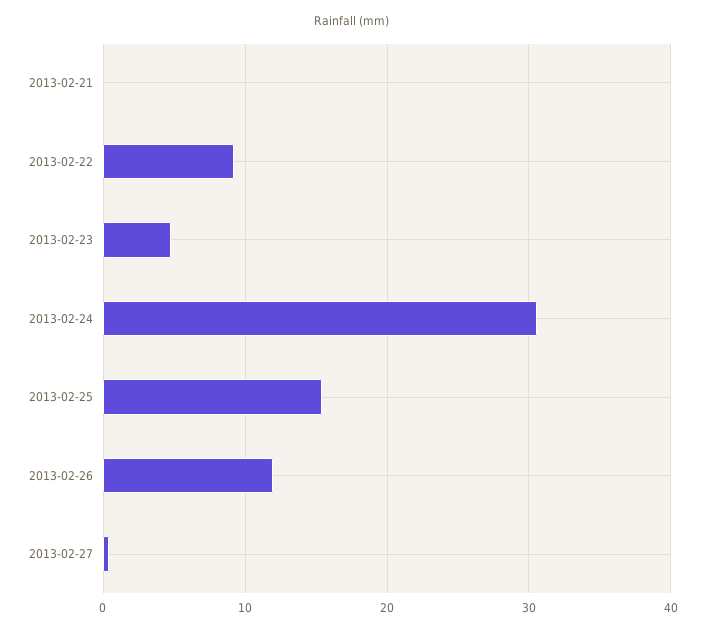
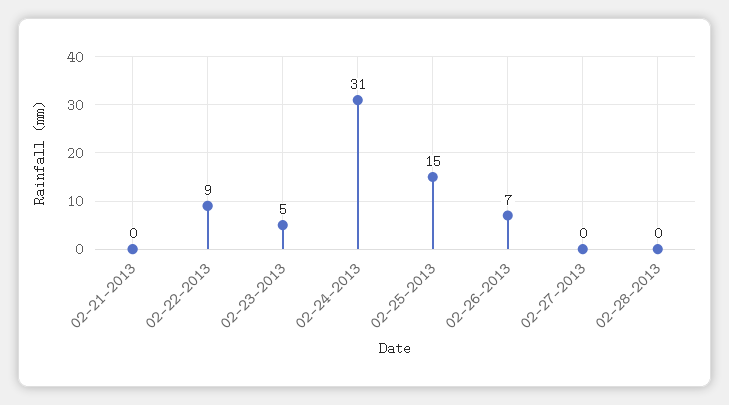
2013-02-26: 12 -> 7
02-28-2013: none -> 0

